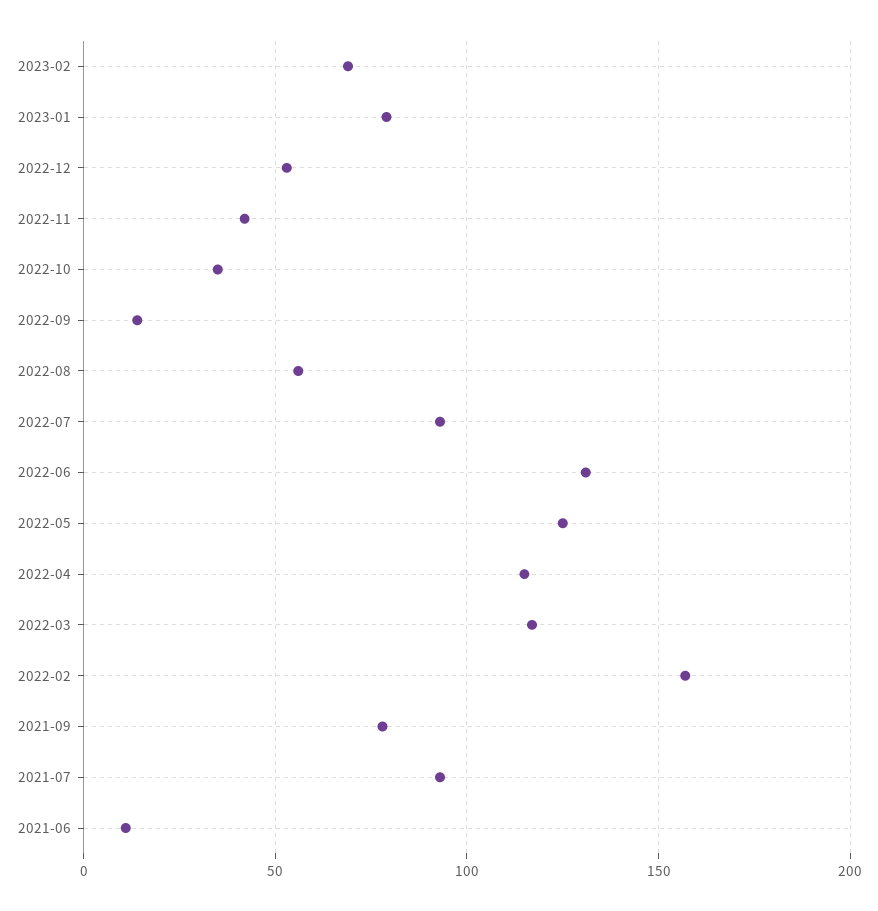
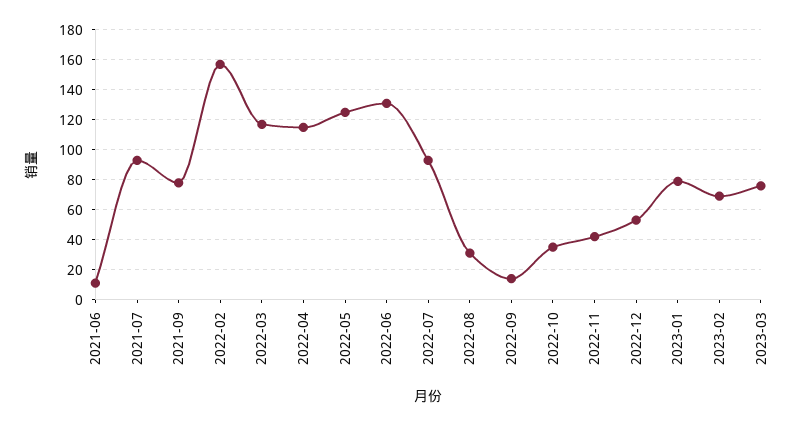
2022-08: 55 -> 30
2023-03: none -> 75

